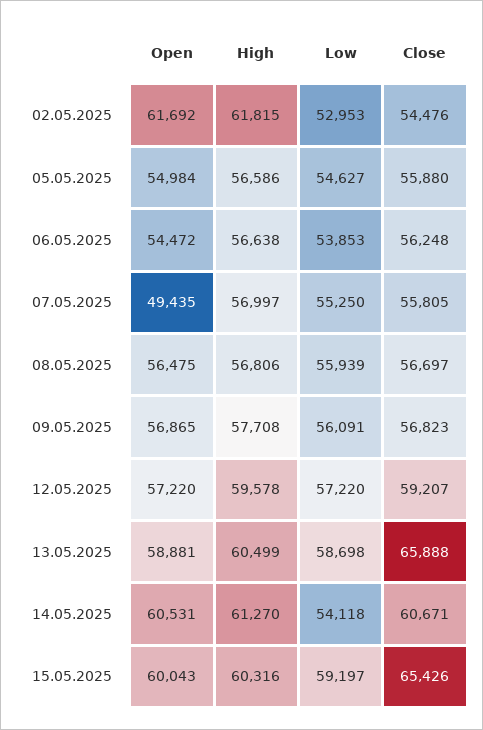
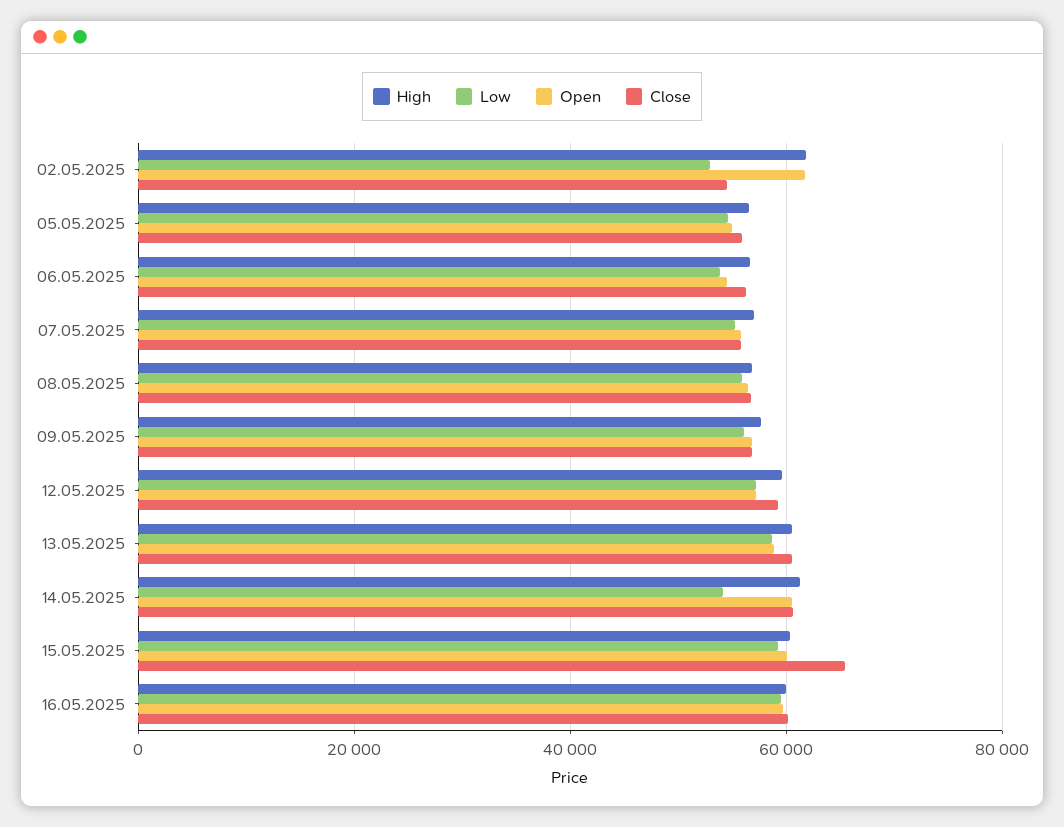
Open, 07.05.2025: 49435 -> 56000
Close, 13.05.2025: 65888 -> 60000
High, 16.05.2025: none -> 60000
Low, 16.05.2025: none -> 60000
Open, 16.05.2025: none -> 60000
Close, 16.05.2025: none -> 60000

